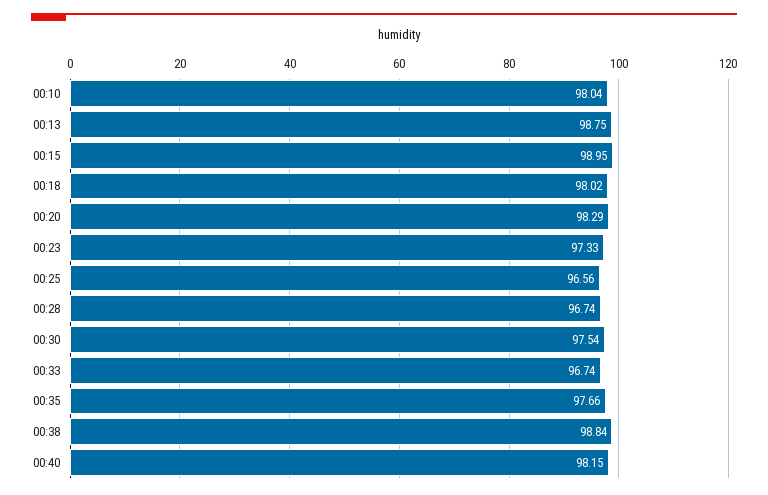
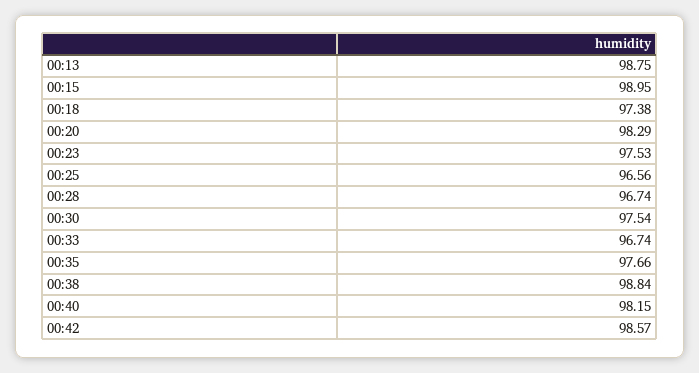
00:10: 98.04 -> none
00:18: 98.02 -> 97.38
00:23: 97.33 -> 97.53
00:42: none -> 98.57

